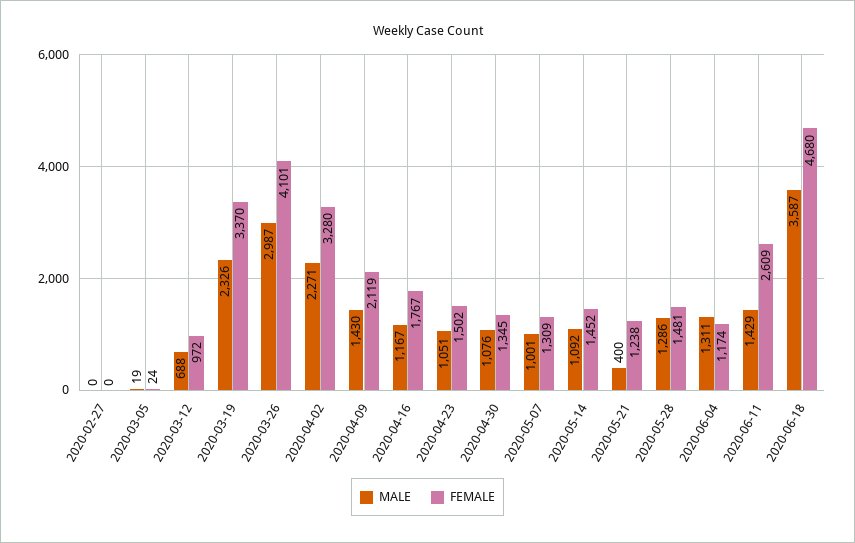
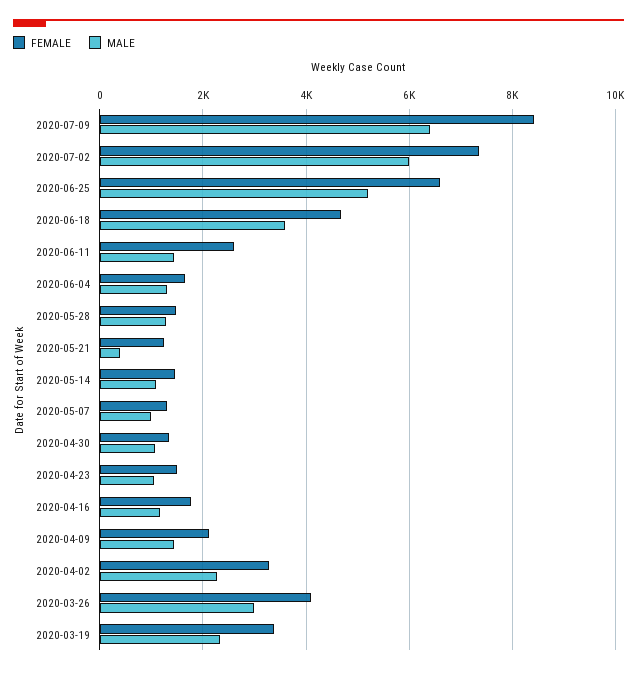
MALE, 2020-02-27: 0 -> none
FEMALE, 2020-02-27: 0 -> none
MALE, 2020-03-05: 19 -> none
FEMALE, 2020-03-05: 24 -> none
MALE, 2020-03-12: 688 -> none
FEMALE, 2020-03-12: 972 -> none
FEMALE, 2020-06-04: 1174 -> 1600
FEMALE, 2020-07-09: none -> 8400
MALE, 2020-07-09: none -> 6400
FEMALE, 2020-07-02: none -> 7400
MALE, 2020-07-02: none -> 6000
FEMALE, 2020-06-25: none -> 6600
MALE, 2020-06-25: none -> 5200

